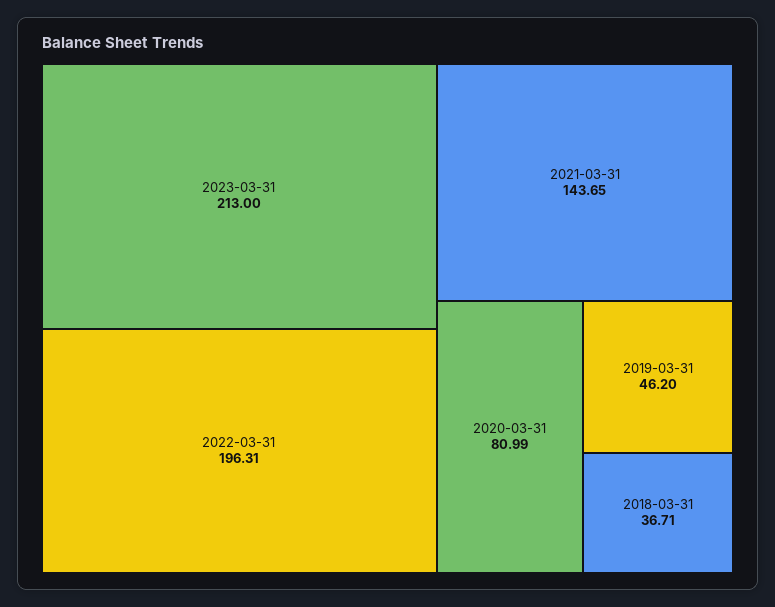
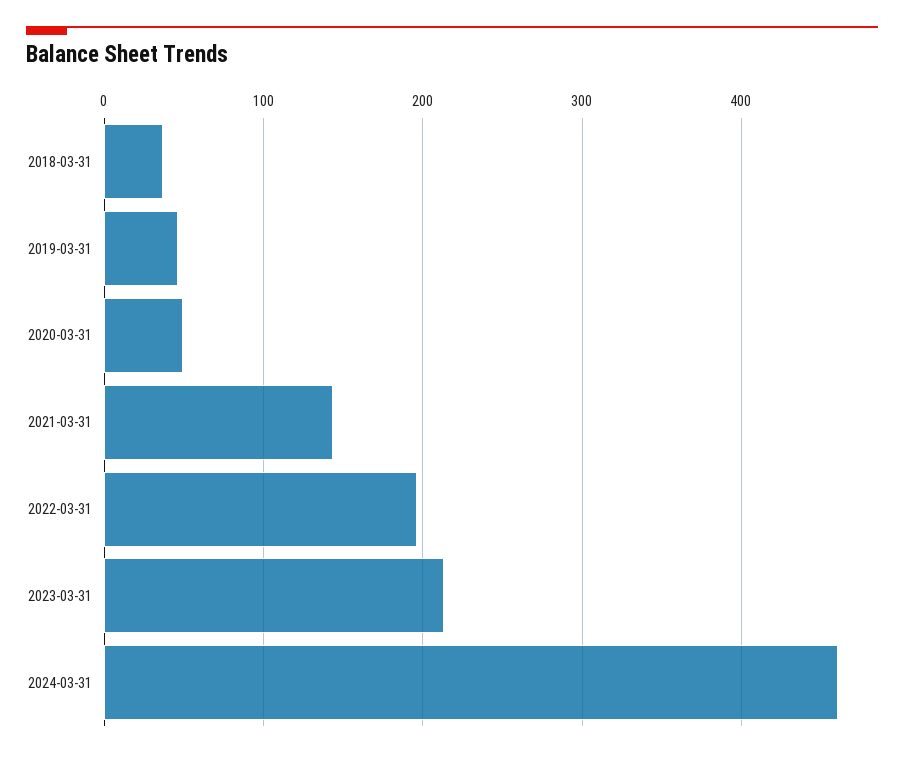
2020-03-31: 80.99 -> 50
2024-03-31: none -> 460

